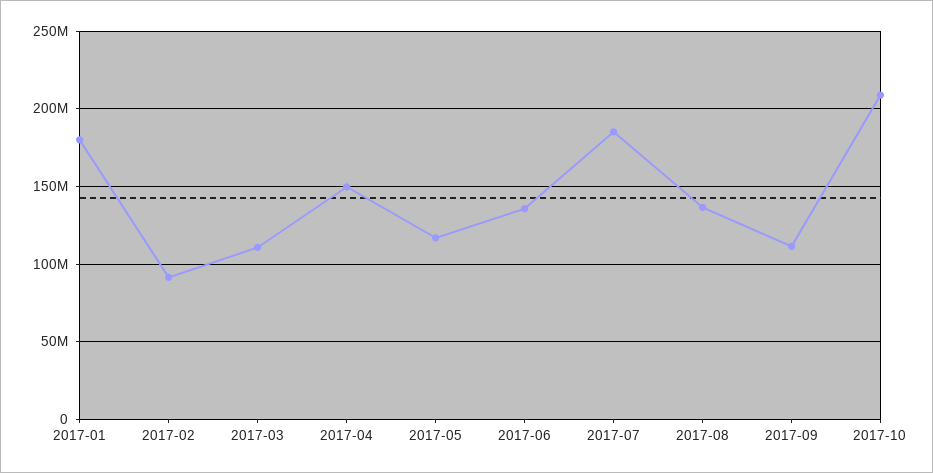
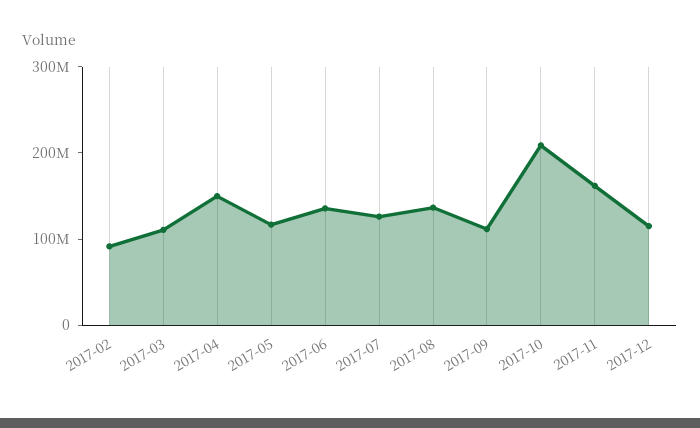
2017-01: 180000000 -> none
2017-07: 185000000 -> 120000000
2017-11: none -> 160000000
2017-12: none -> 120000000

